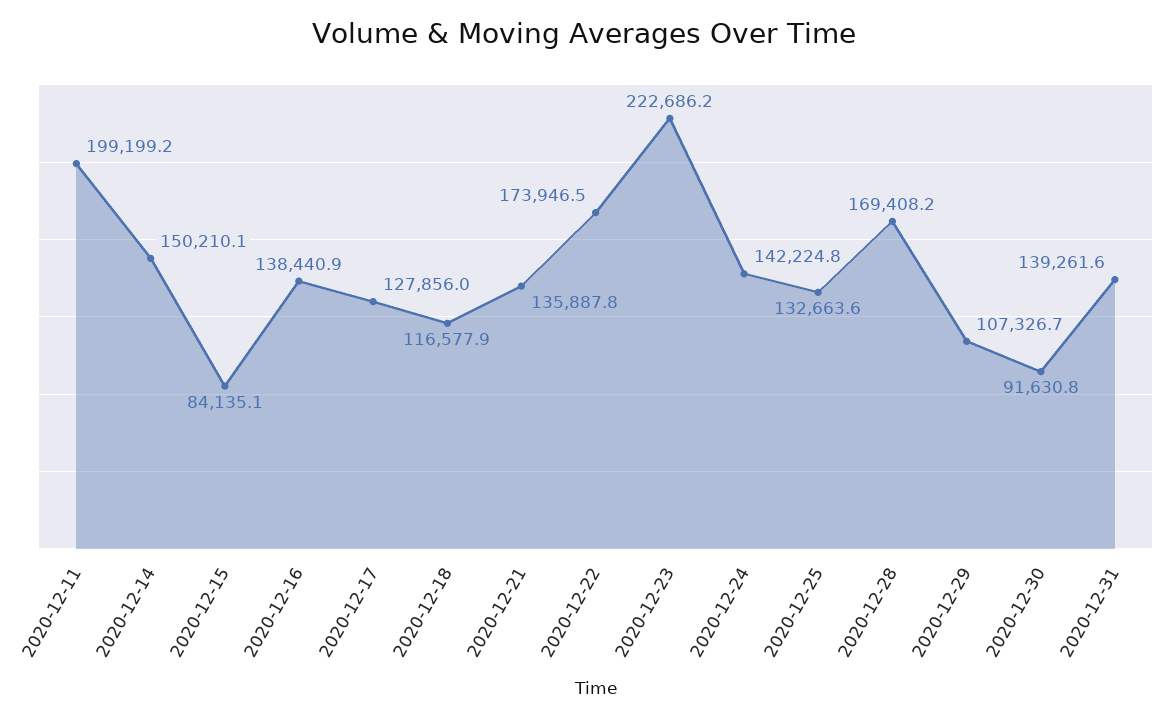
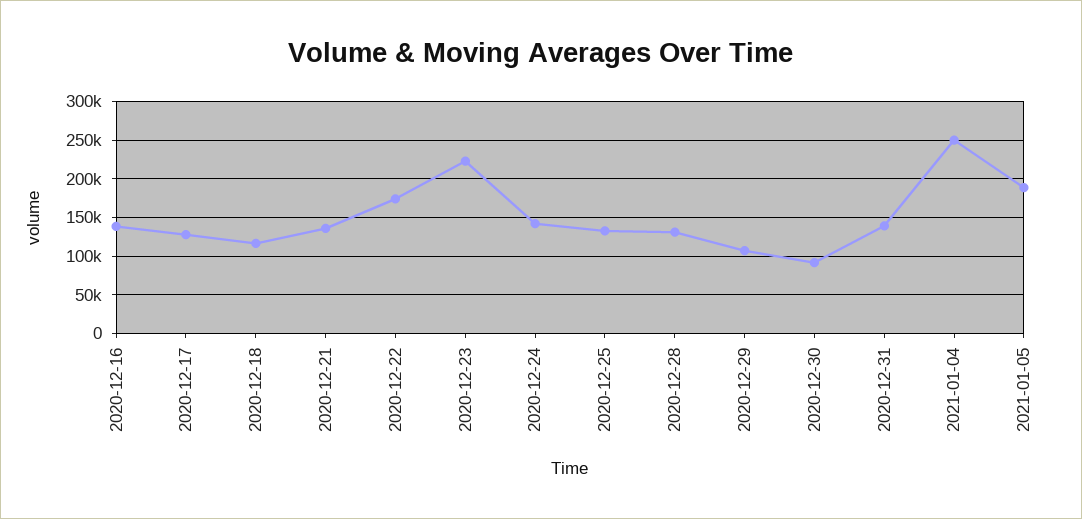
2020-12-11: 199199.2 -> none
2020-12-14: 150210.1 -> none
2020-12-15: 84135.1 -> none
2020-12-28: 169408.2 -> 130000
2021-01-04: none -> 250000
2021-01-05: none -> 190000

